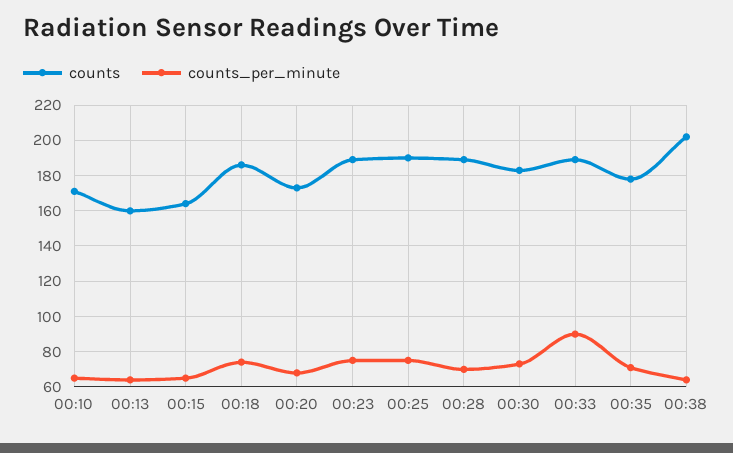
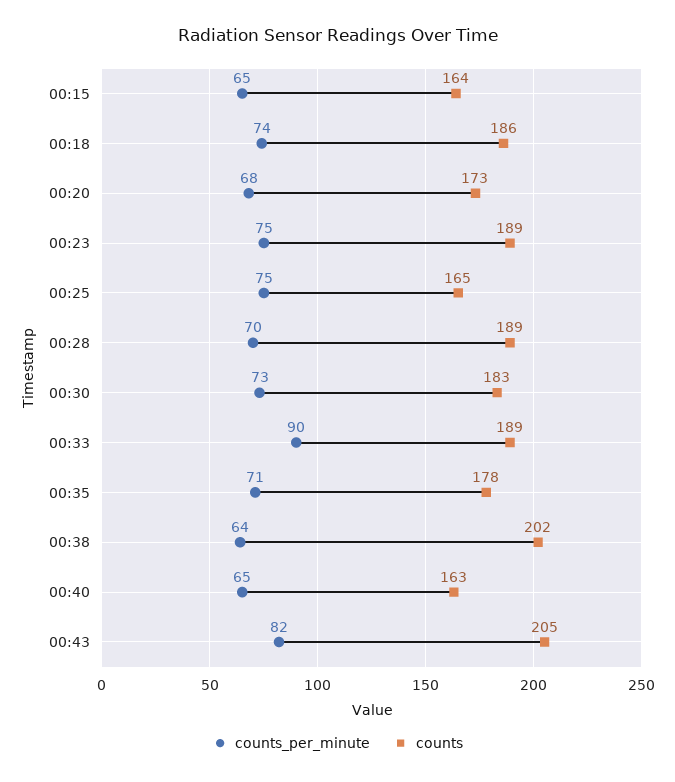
counts, 00:10: 170 -> none
counts_per_minute, 00:10: 65 -> none
counts, 00:13: 160 -> none
counts_per_minute, 00:13: 65 -> none
counts, 00:25: 190 -> 165
counts_per_minute, 00:40: none -> 65
counts, 00:40: none -> 163
counts_per_minute, 00:43: none -> 82
counts, 00:43: none -> 205

